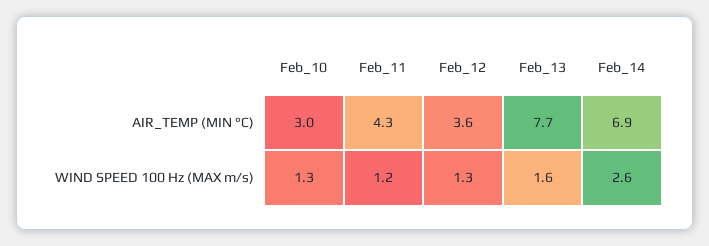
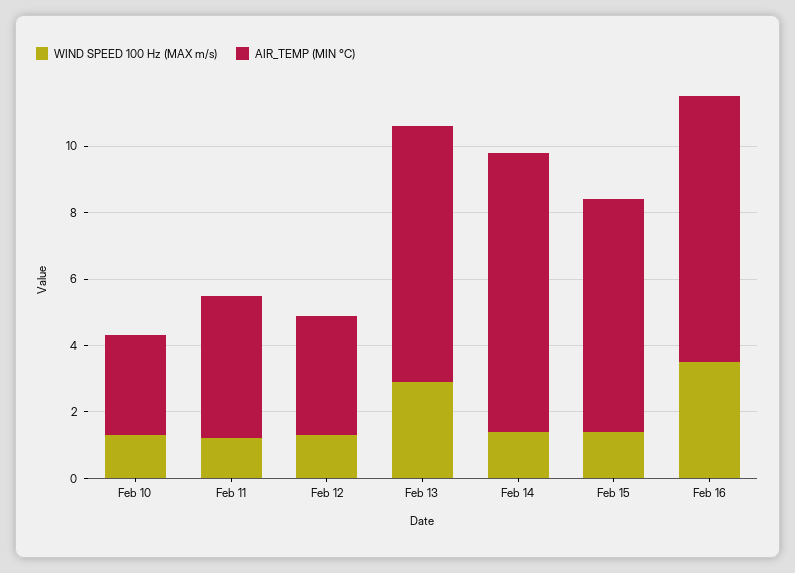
AIR_TEMP (MIN °C), Feb_14: 6.9 -> 8.5
WIND SPEED 100 Hz (MAX m/s), Feb_13: 1.6 -> 3
WIND SPEED 100 Hz (MAX m/s), Feb_14: 2.6 -> 1.5
WIND SPEED 100 Hz (MAX m/s), Feb 15: none -> 1.5
AIR_TEMP (MIN °C), Feb 15: none -> 7
WIND SPEED 100 Hz (MAX m/s), Feb 16: none -> 3.5
AIR_TEMP (MIN °C), Feb 16: none -> 8

